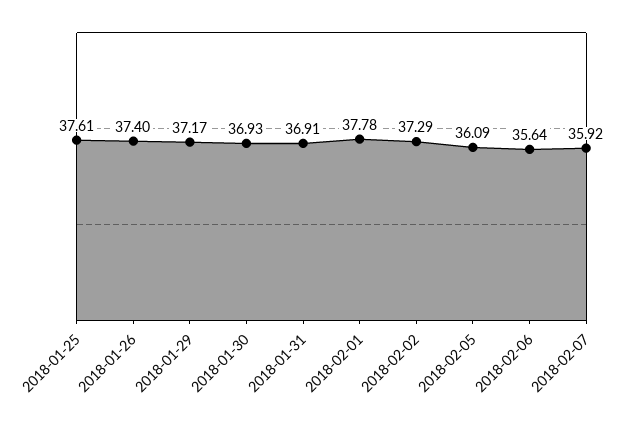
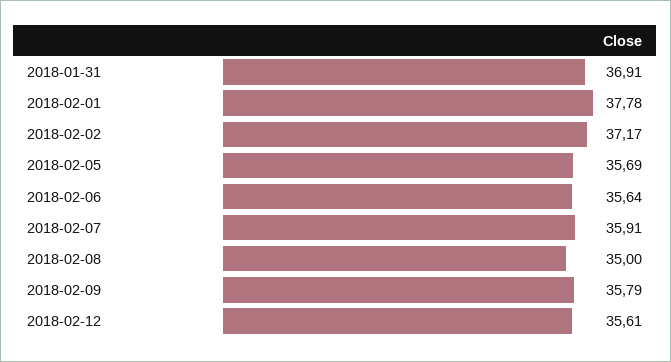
2018-01-25: 37.61 -> none
2018-01-26: 37.4 -> none
2018-01-29: 37.17 -> none
2018-01-30: 36.93 -> none
2018-02-02: 37.29 -> 37.17
2018-02-05: 36.09 -> 35.69
2018-02-07: 35.92 -> 35.91
2018-02-08: none -> 35
2018-02-09: none -> 35.79
2018-02-12: none -> 35.61

